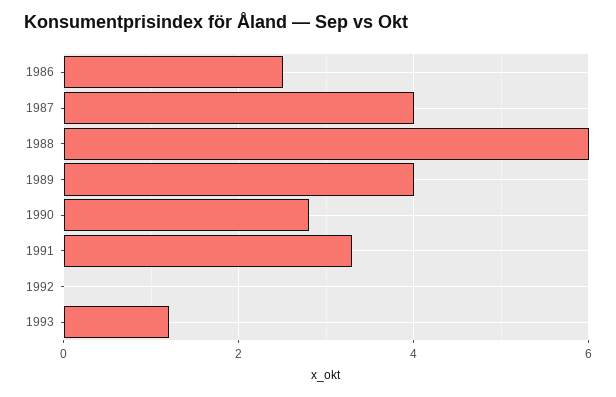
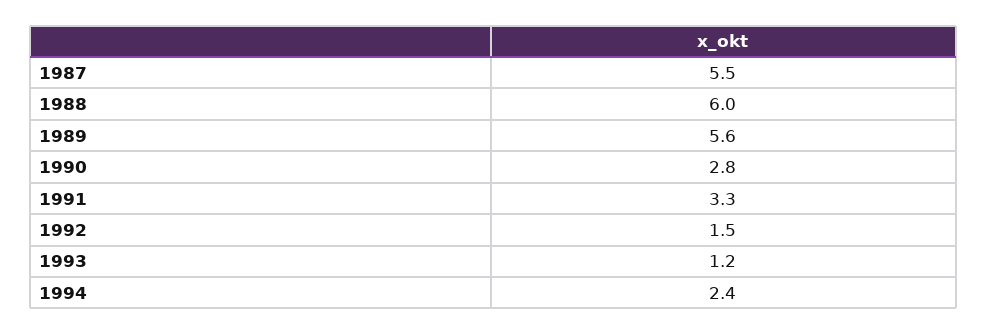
1986: 2.5 -> none
1987: 4 -> 5.5
1989: 4 -> 5.6
1992: 0 -> 1.5
1994: none -> 2.4

